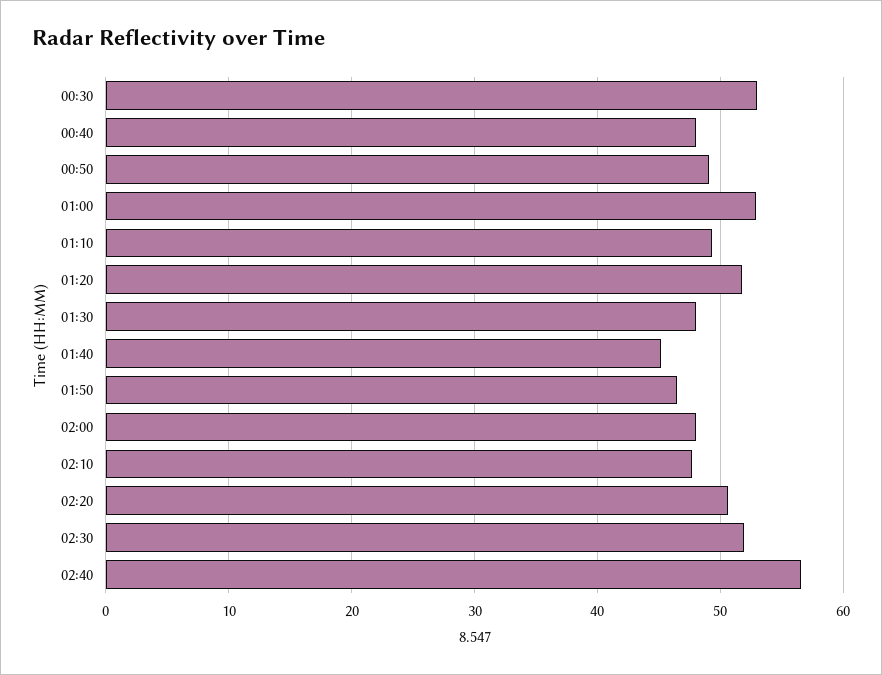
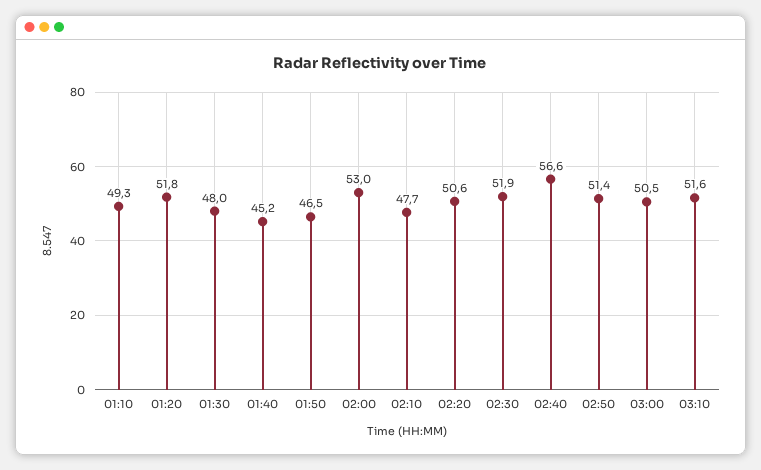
00:30: 53 -> none
00:40: 48 -> none
00:50: 49 -> none
01:00: 53 -> none
02:00: 48 -> 53
02:50: none -> 51.4
03:00: none -> 50.5
03:10: none -> 51.6

